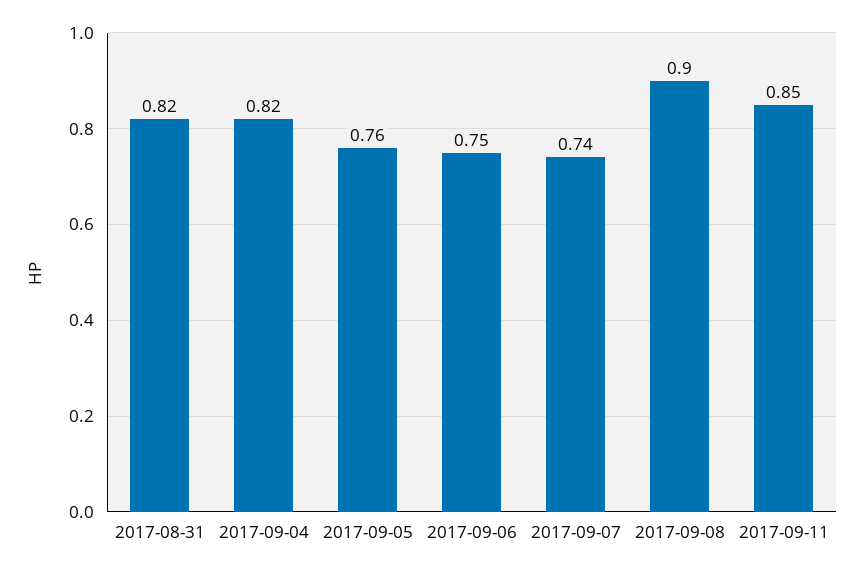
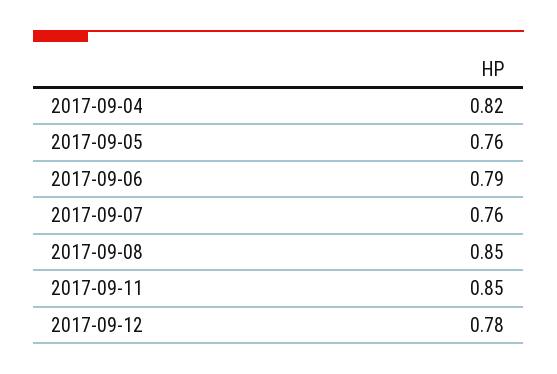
2017-08-31: 0.82 -> none
2017-09-06: 0.75 -> 0.79
2017-09-07: 0.74 -> 0.76
2017-09-08: 0.9 -> 0.85
2017-09-12: none -> 0.78

